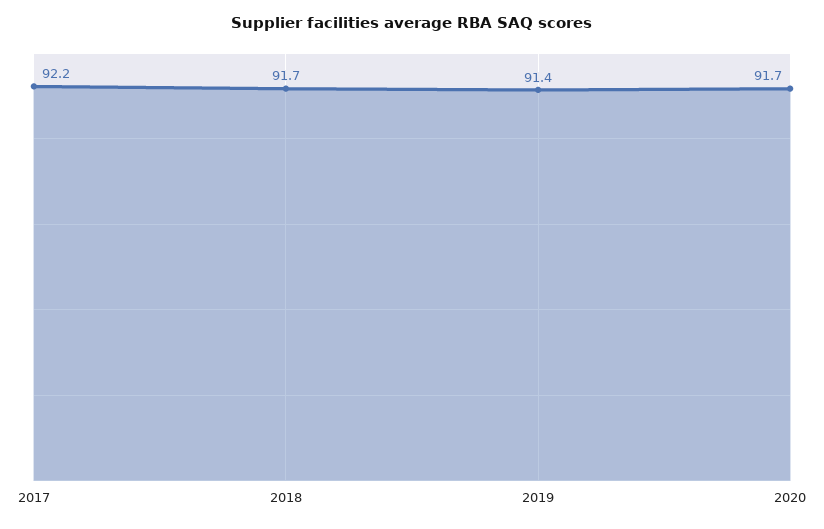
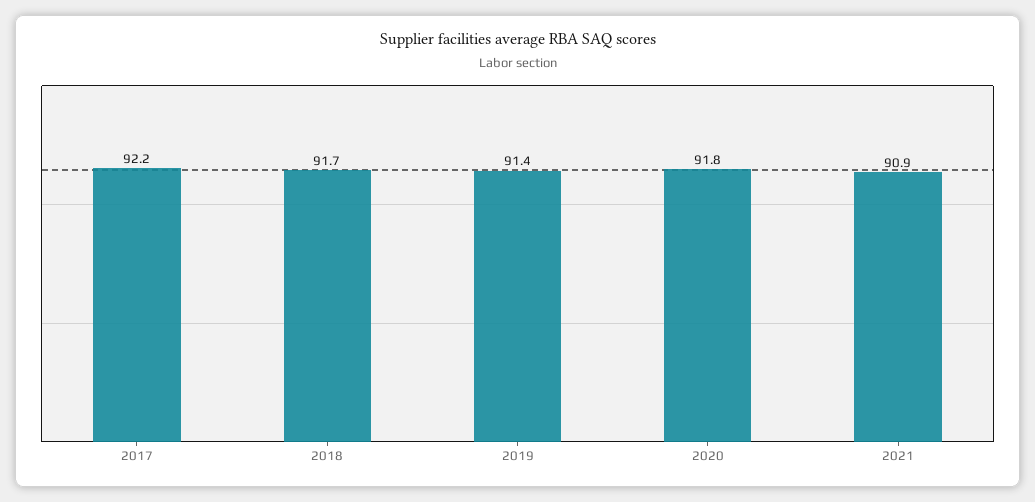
2020: 91.7 -> 91.8
2021: none -> 90.9

